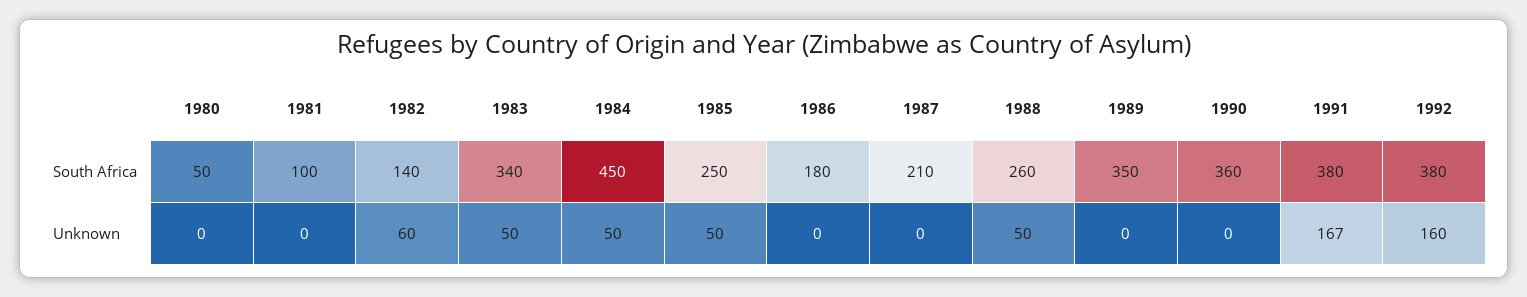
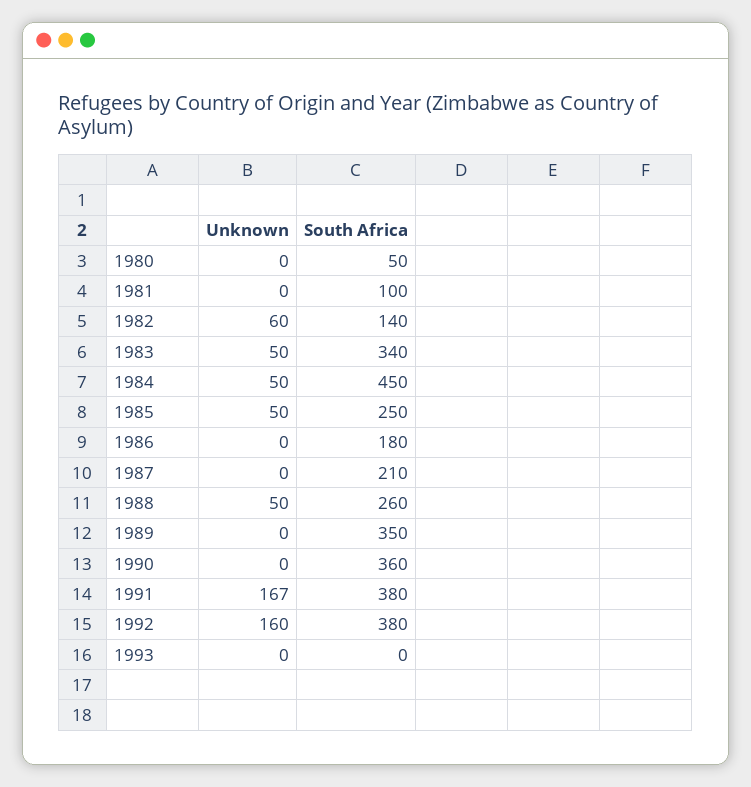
1993, Unknown: none -> 0
1993, South Africa: none -> 0

